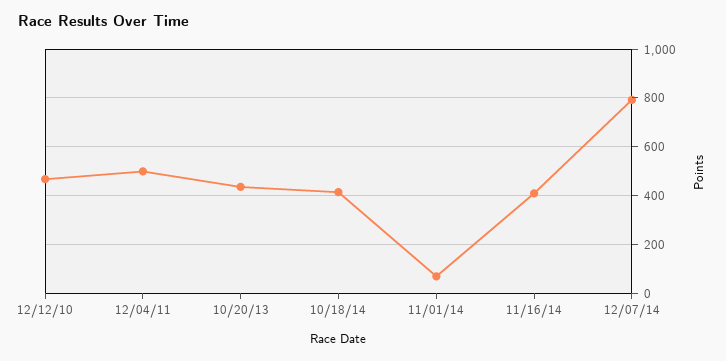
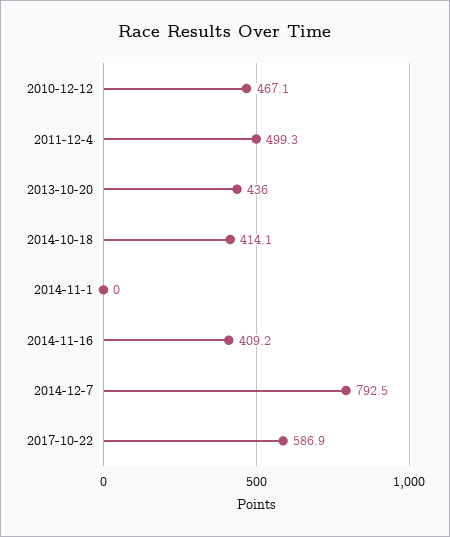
11/01/14: 75 -> 0
2017-10-22: none -> 586.9

